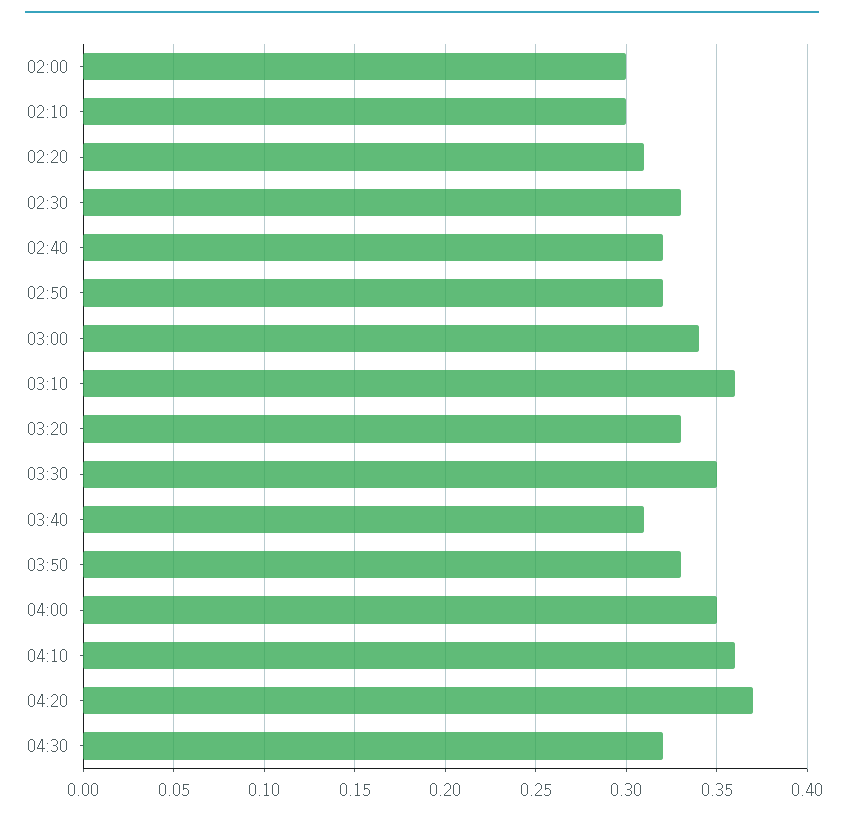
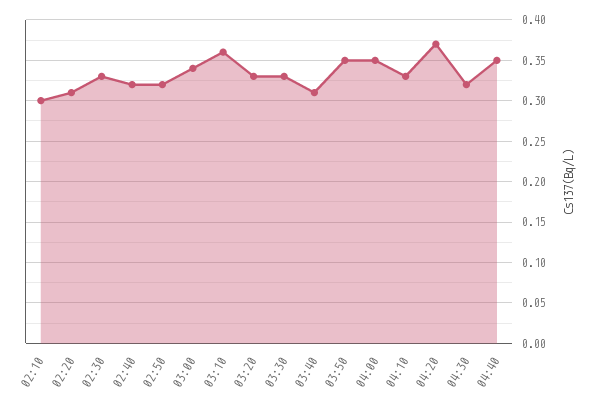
02:00: 0.3 -> none
03:30: 0.35 -> 0.33
03:50: 0.33 -> 0.35
04:10: 0.36 -> 0.33
04:40: none -> 0.35

